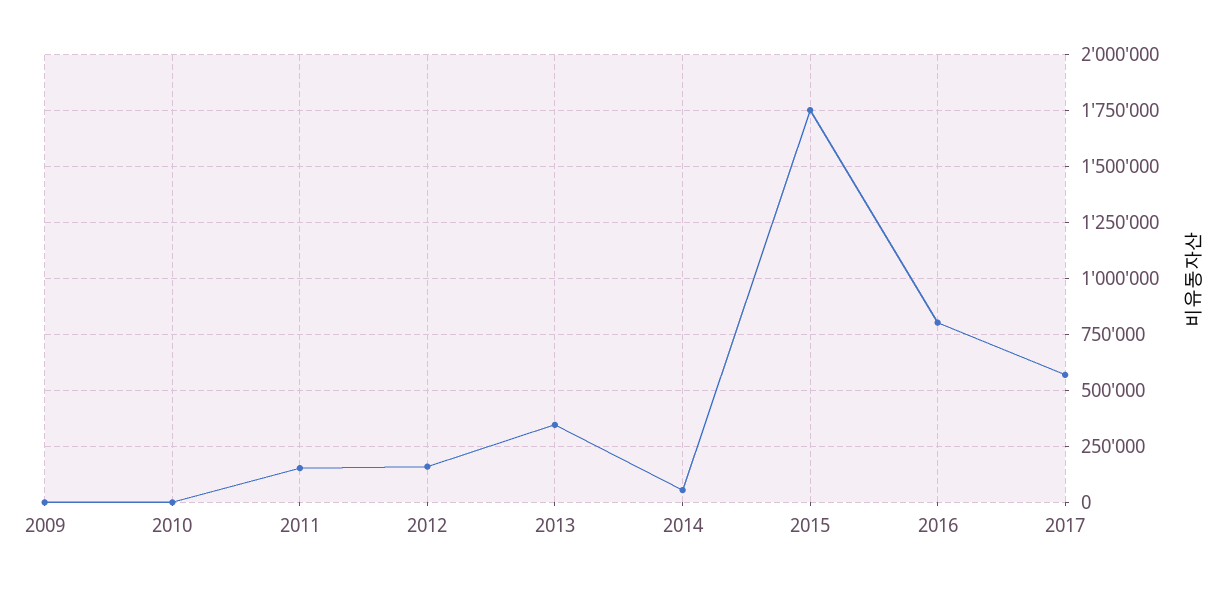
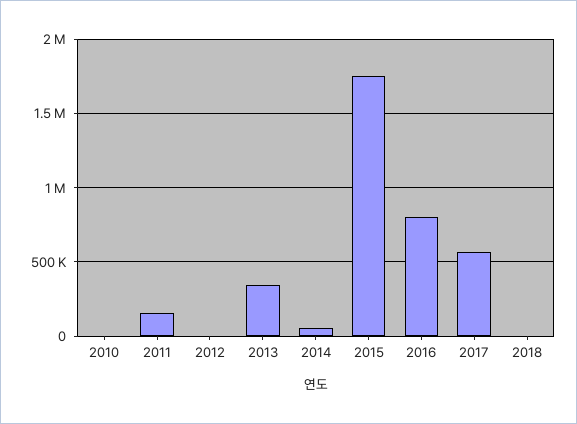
2009: 0 -> none
2012: 150000 -> 0
2018: none -> 0

